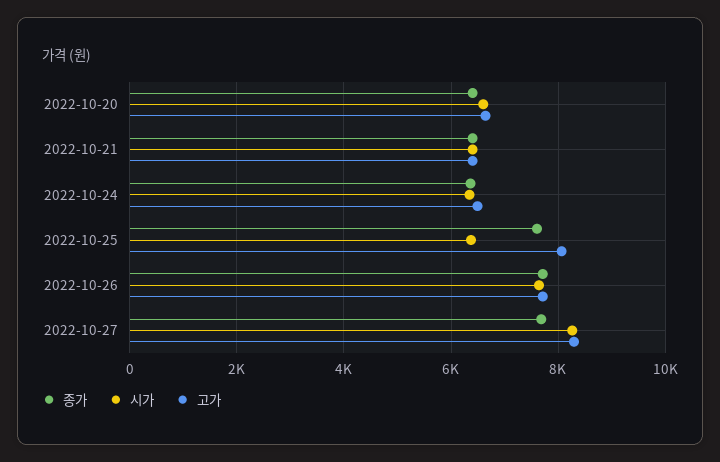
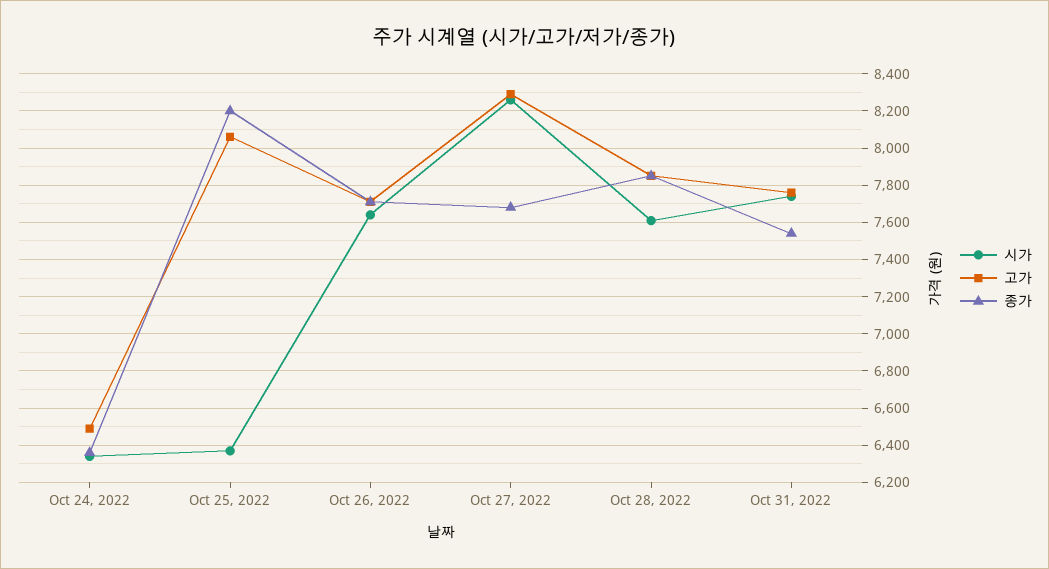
종가, 2022-10-20: 6400 -> none
시가, 2022-10-20: 6600 -> none
고가, 2022-10-20: 6600 -> none
종가, 2022-10-21: 6400 -> none
시가, 2022-10-21: 6400 -> none
고가, 2022-10-21: 6400 -> none
종가, 2022-10-25: 7600 -> 8200
시가, Oct 28, 2022: none -> 7600
고가, Oct 28, 2022: none -> 7850
종가, Oct 28, 2022: none -> 7850
시가, Oct 31, 2022: none -> 7750
고가, Oct 31, 2022: none -> 7750
종가, Oct 31, 2022: none -> 7550

